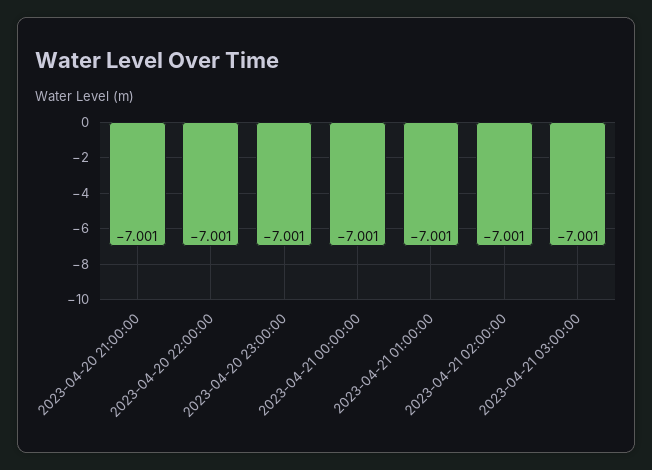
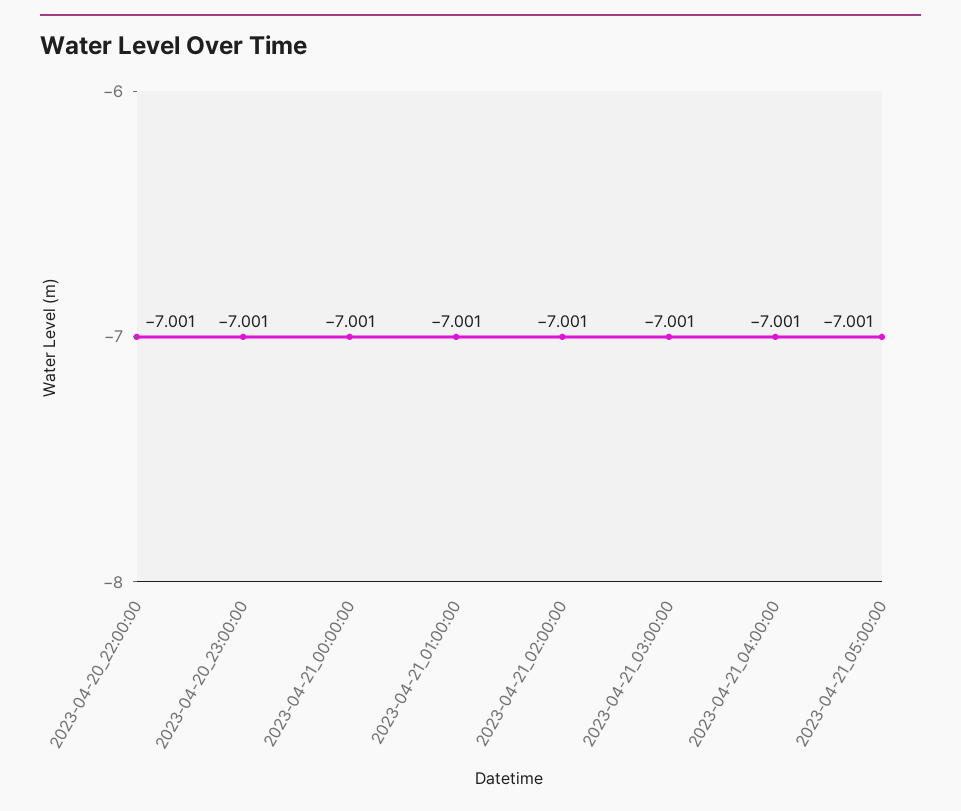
2023-04-20 21:00:00: -7.001 -> none
2023-04-21_04:00:00: none -> -7.001
2023-04-21_05:00:00: none -> -7.001

